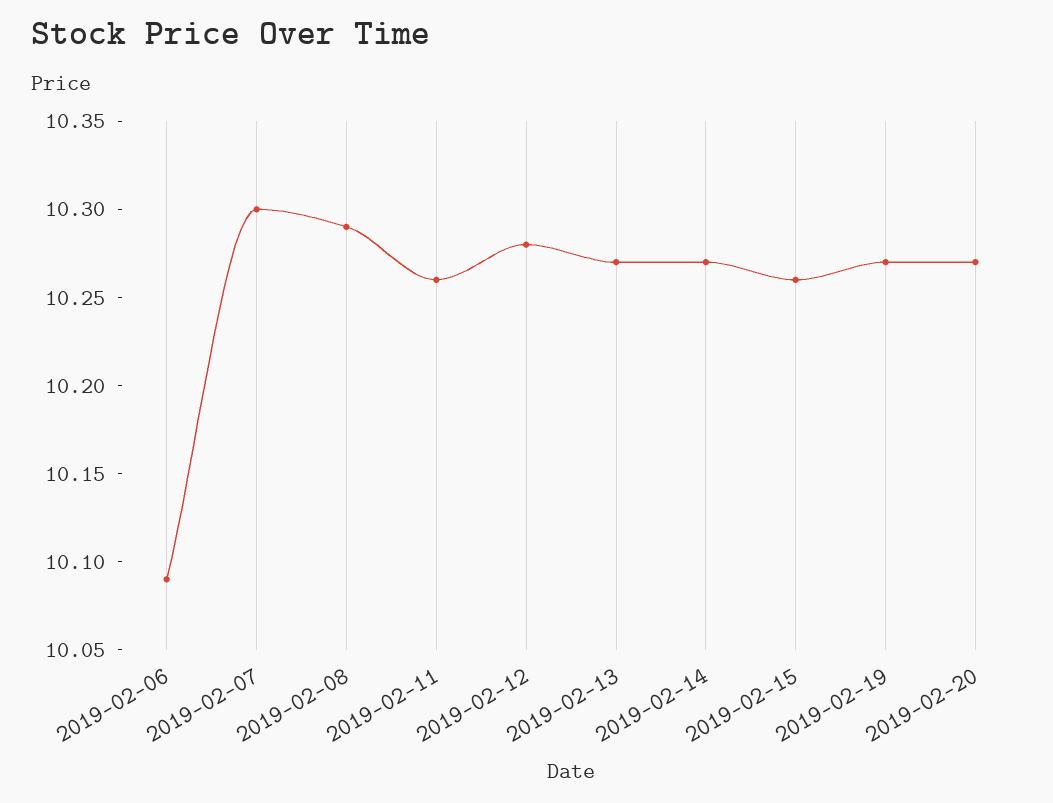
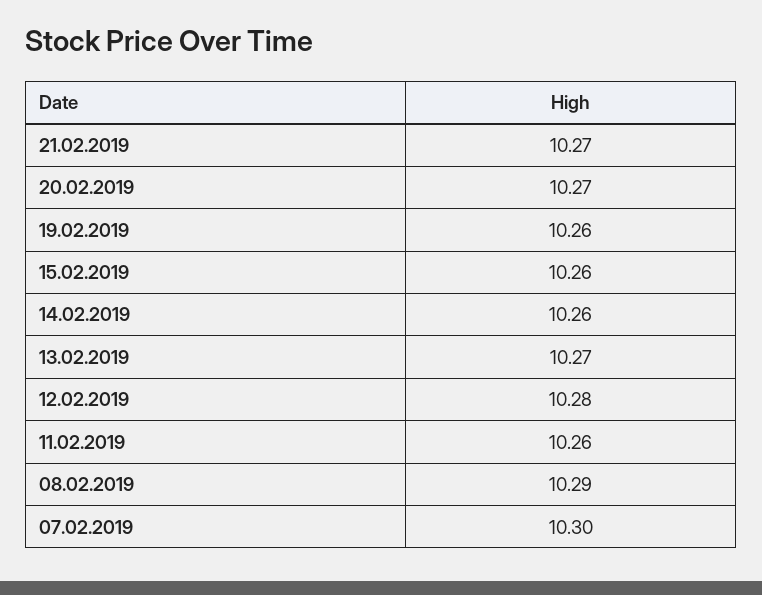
2019-02-06: 10.09 -> none
2019-02-14: 10.27 -> 10.26
2019-02-19: 10.27 -> 10.26
21.02.2019: none -> 10.27

